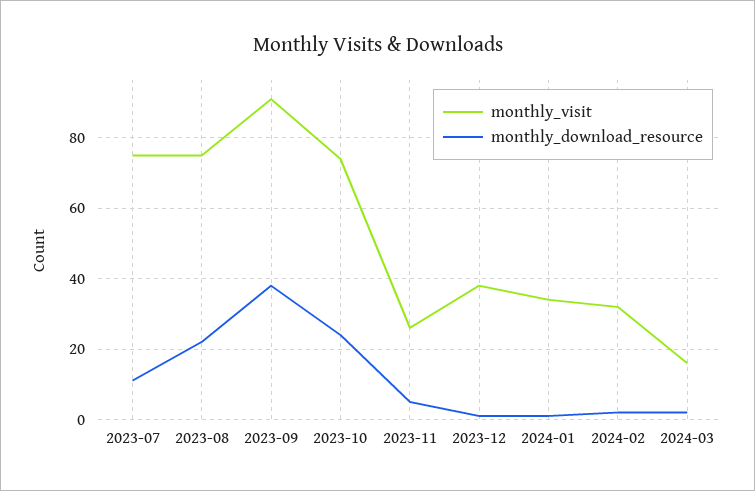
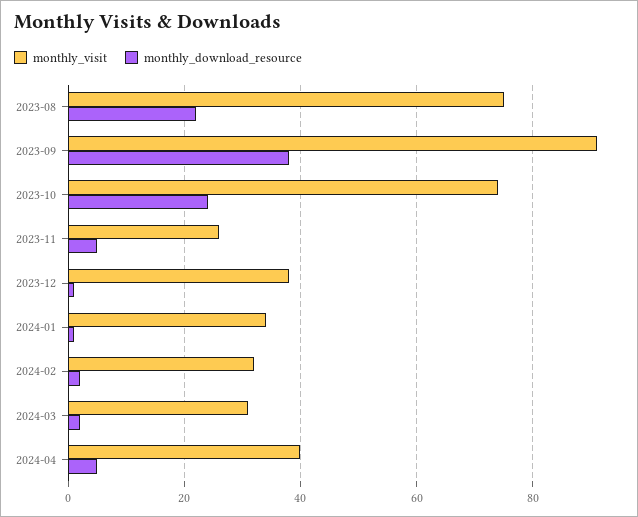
monthly_visit, 2023-07: 75 -> none
monthly_download_resource, 2023-07: 10 -> none
monthly_visit, 2024-03: 15 -> 30
monthly_visit, 2024-04: none -> 40
monthly_download_resource, 2024-04: none -> 5

